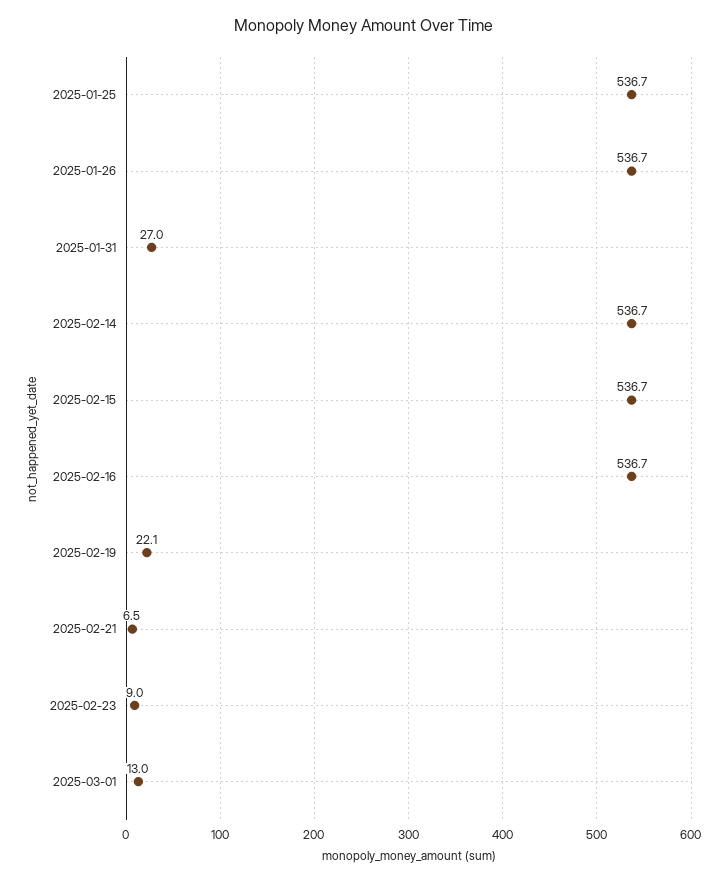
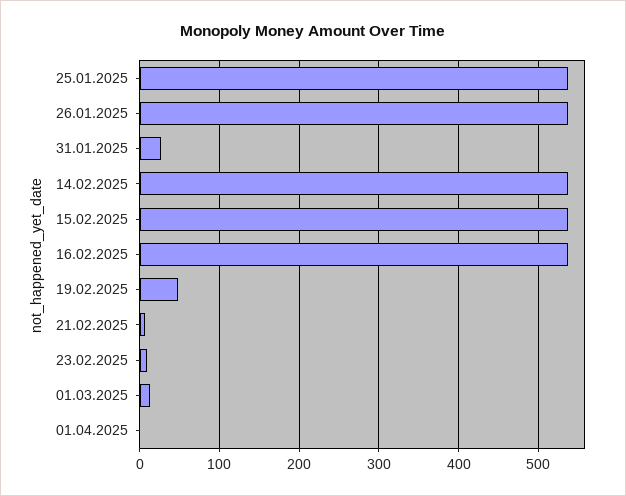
2025-02-19: 22.1 -> 50
01.04.2025: none -> 0

